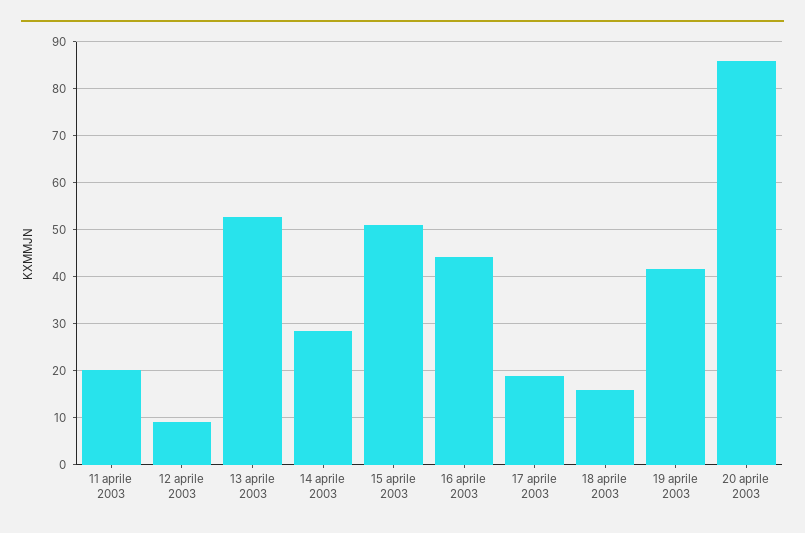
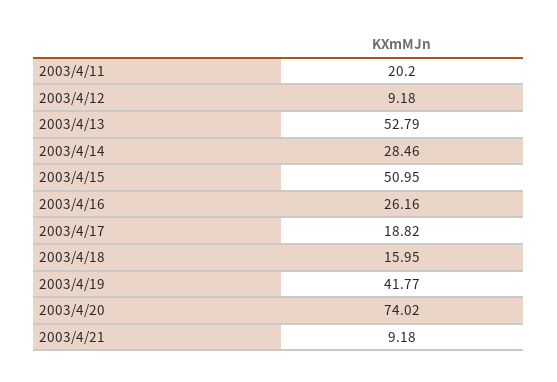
16 aprile 2003: 44 -> 26.16
20 aprile 2003: 86 -> 74.02
2003/4/21: none -> 9.18

